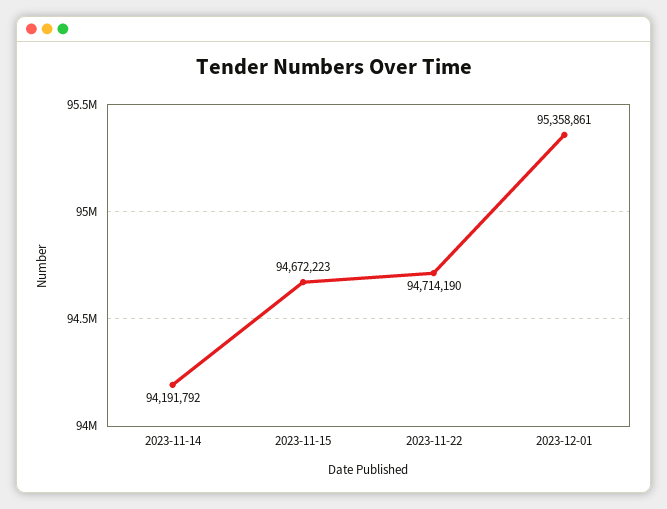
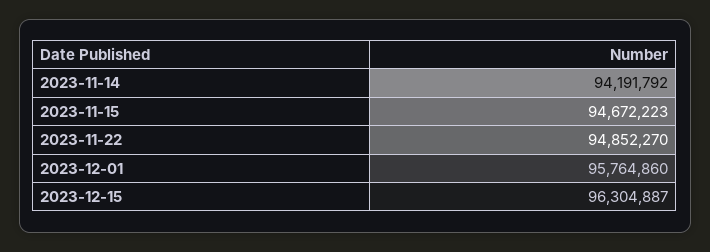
2023-11-22: 94714190 -> 94852270
2023-12-01: 95358861 -> 95764860
2023-12-15: none -> 96304887

